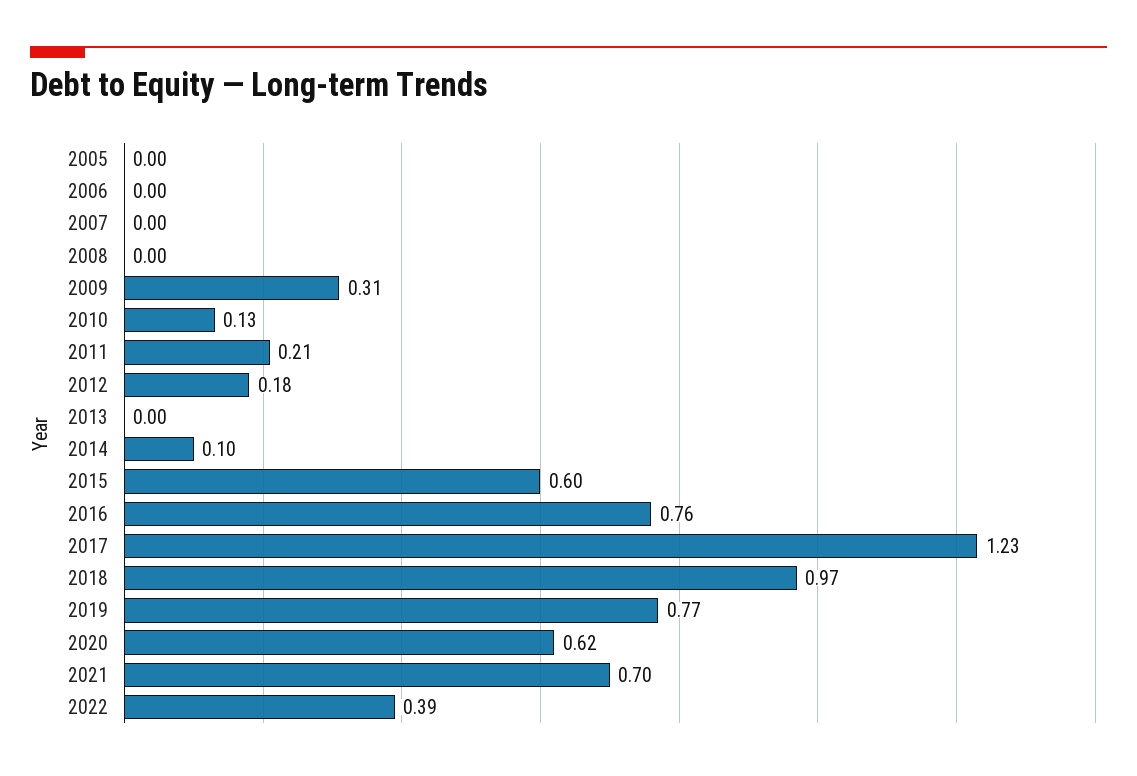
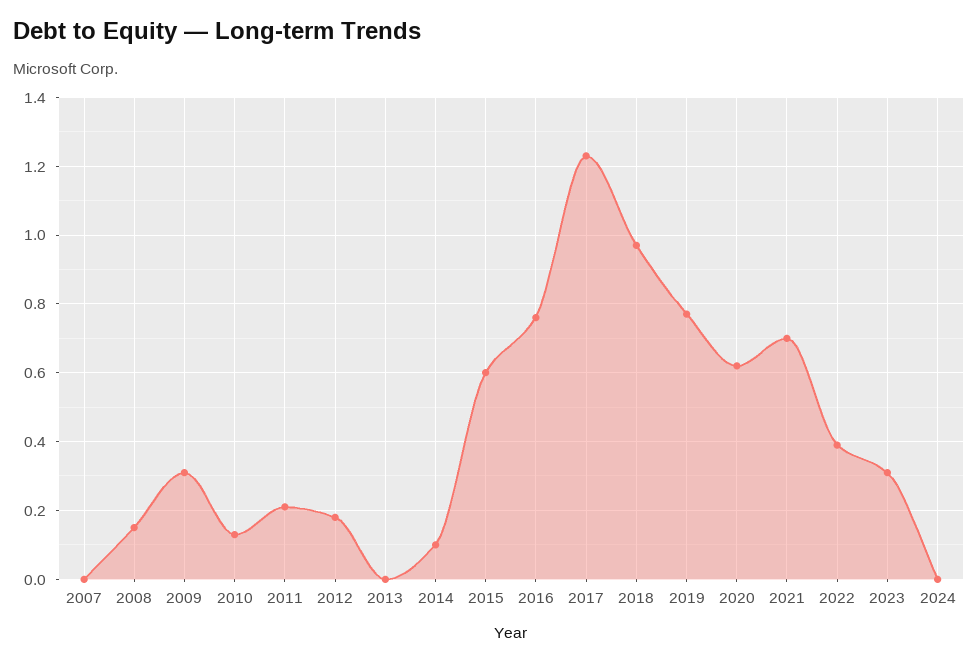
2005: 0 -> none
2006: 0 -> none
2008: 0 -> 0.15
2023: none -> 0.3
2024: none -> 0

